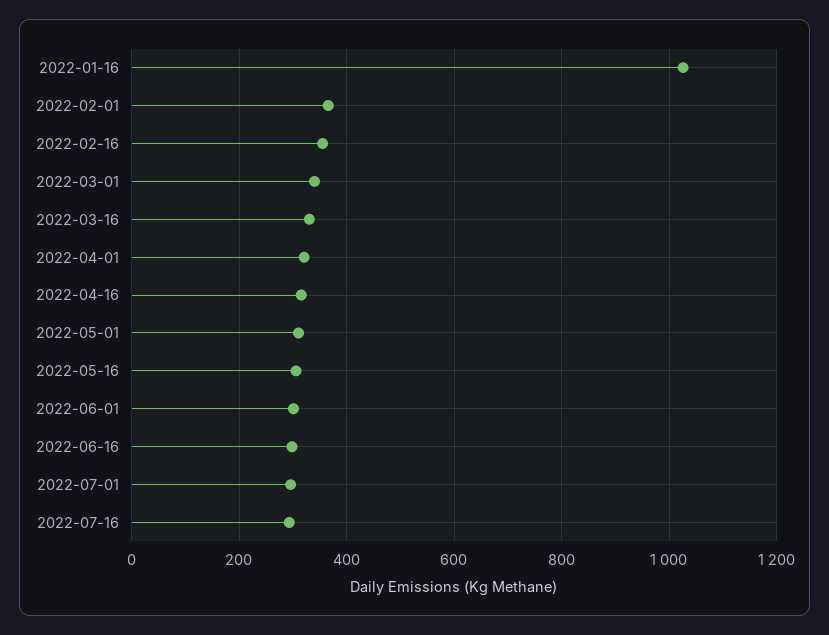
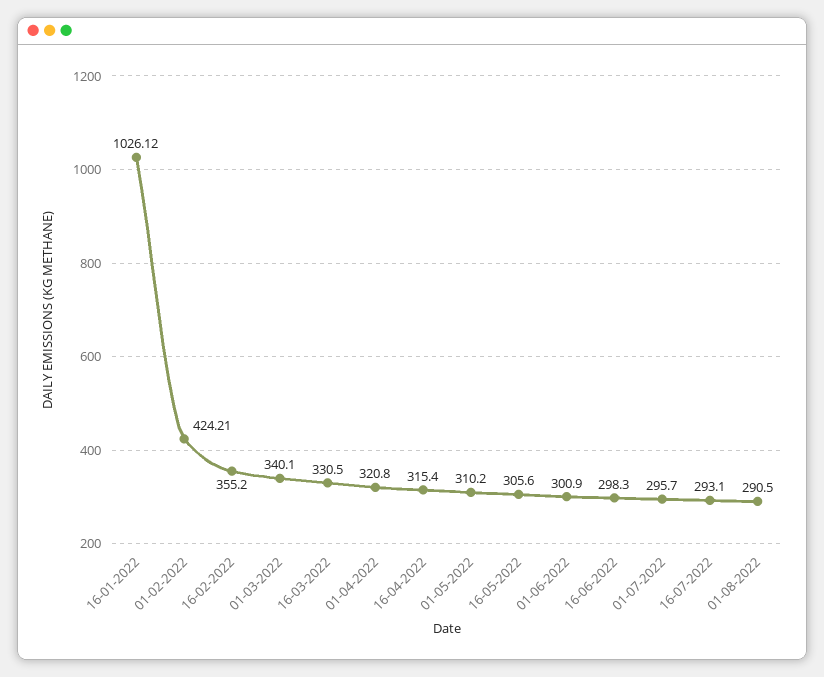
2022-02-01: 360 -> 424.21
01-08-2022: none -> 290.5

